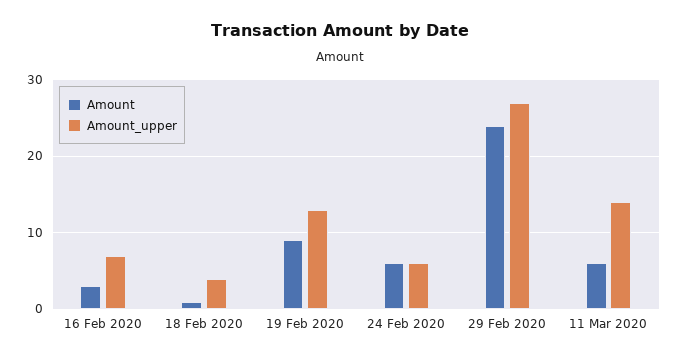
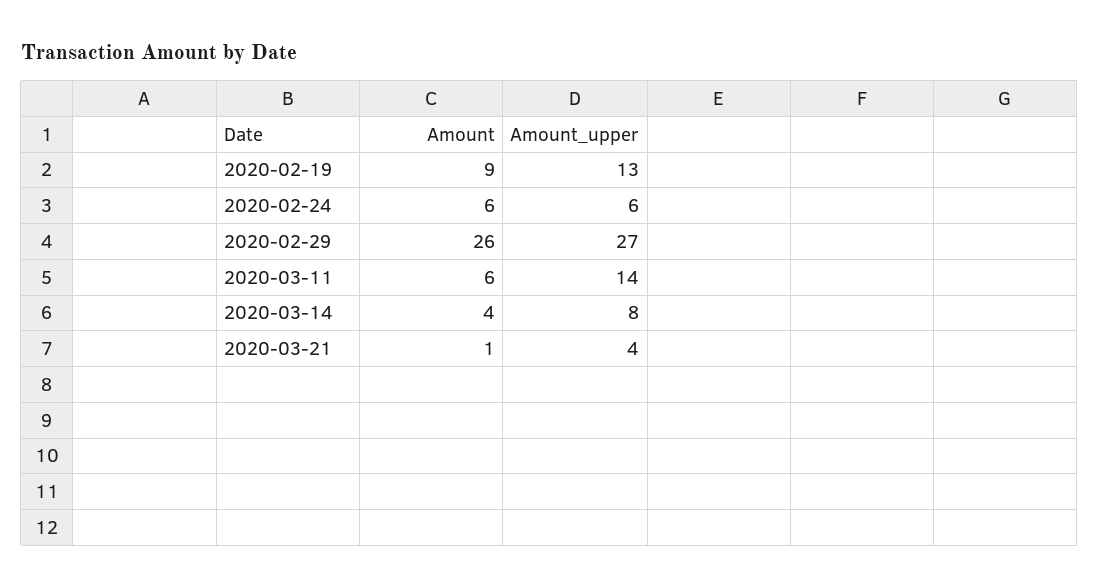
Amount, 16 Feb 2020: 3 -> none
Amount_upper, 16 Feb 2020: 7 -> none
Amount, 18 Feb 2020: 1 -> none
Amount_upper, 18 Feb 2020: 4 -> none
Amount, 29 Feb 2020: 24 -> 26
Amount, 2020-03-14: none -> 4
Amount_upper, 2020-03-14: none -> 8
Amount, 2020-03-21: none -> 1
Amount_upper, 2020-03-21: none -> 4

